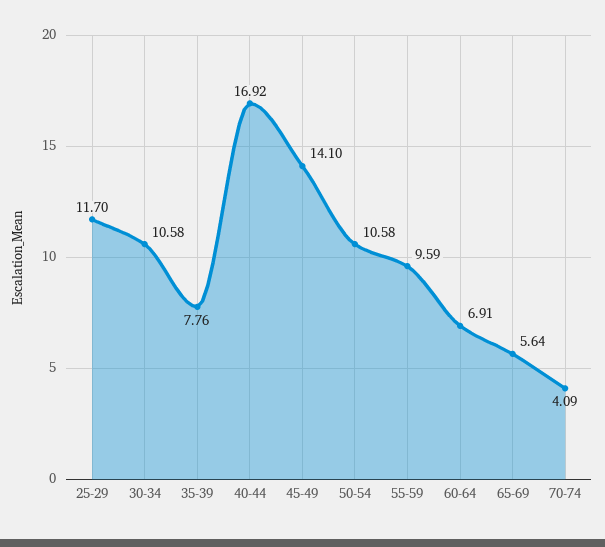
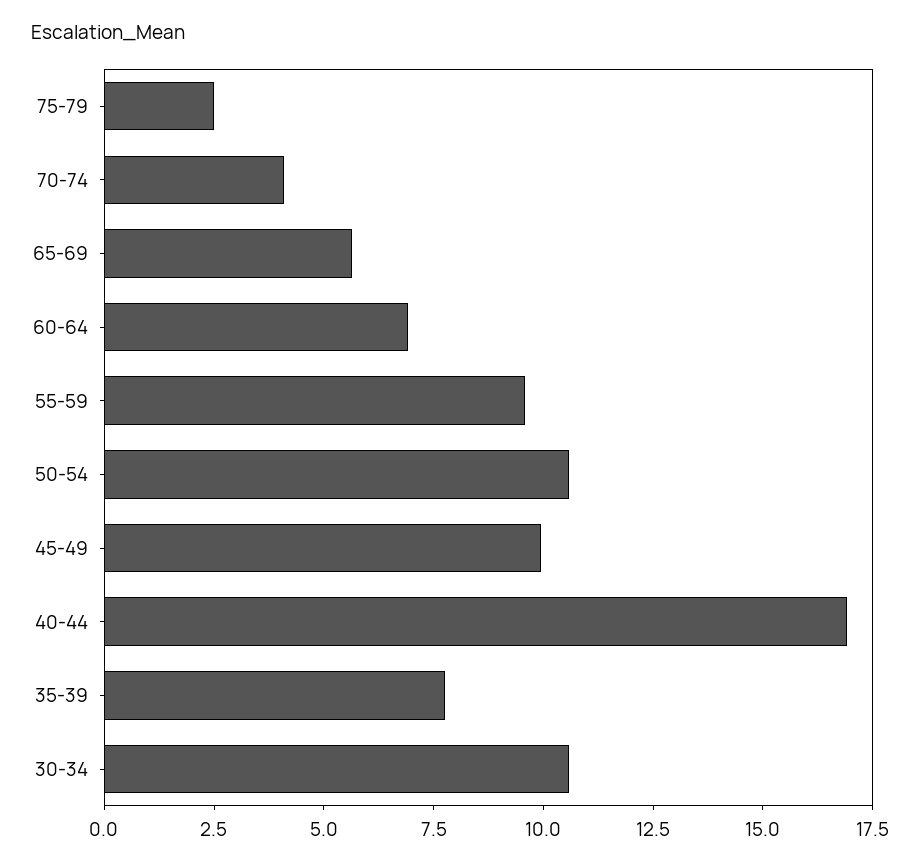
25-29: 11.7 -> none
45-49: 14.1 -> 10
75-79: none -> 2.5

